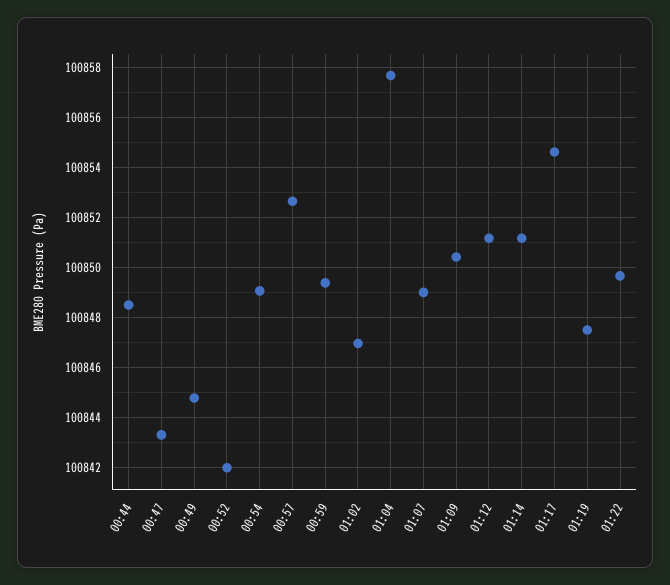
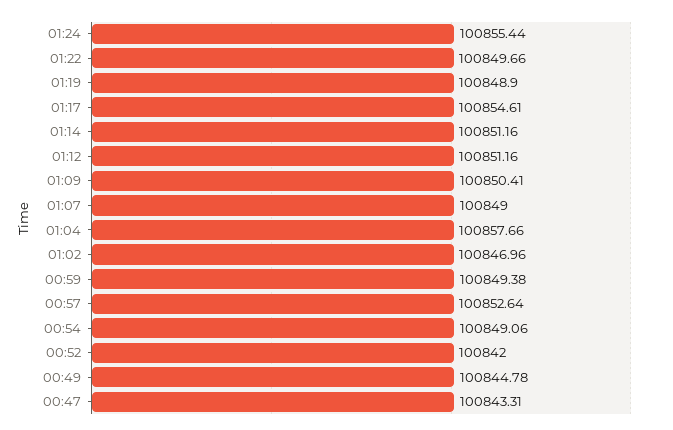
00:44: 100848.5 -> none
01:19: 100847.5 -> 100848.9
01:24: none -> 100855.44

